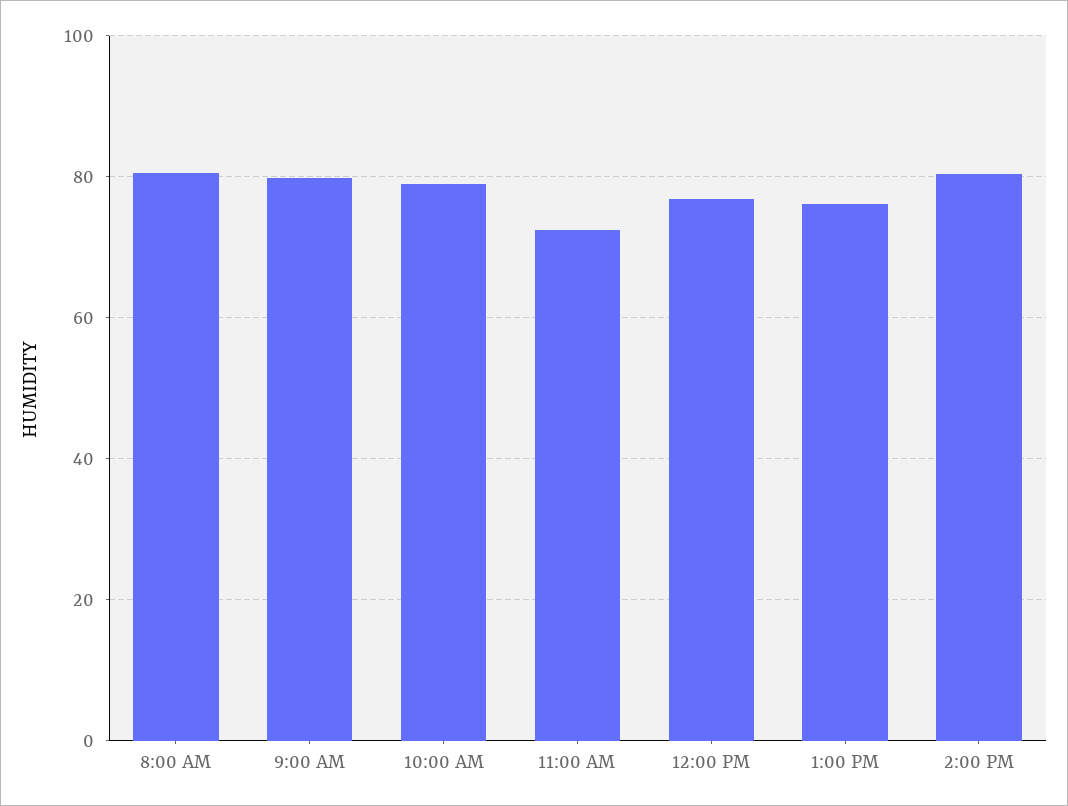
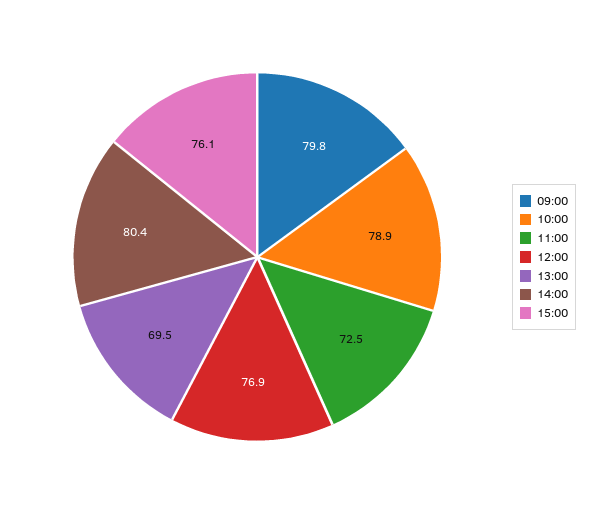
8:00 AM: 80 -> none
1:00 PM: 76 -> 69.5
15:00: none -> 76.1

